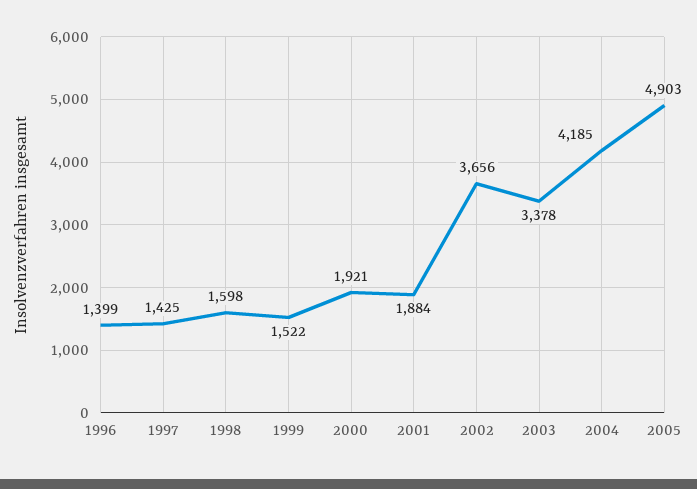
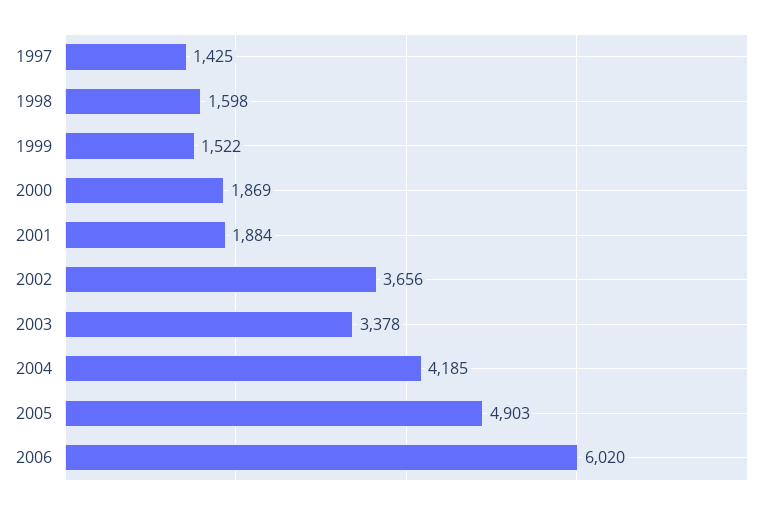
1996: 1399 -> none
2000: 1921 -> 1869
2006: none -> 6020

